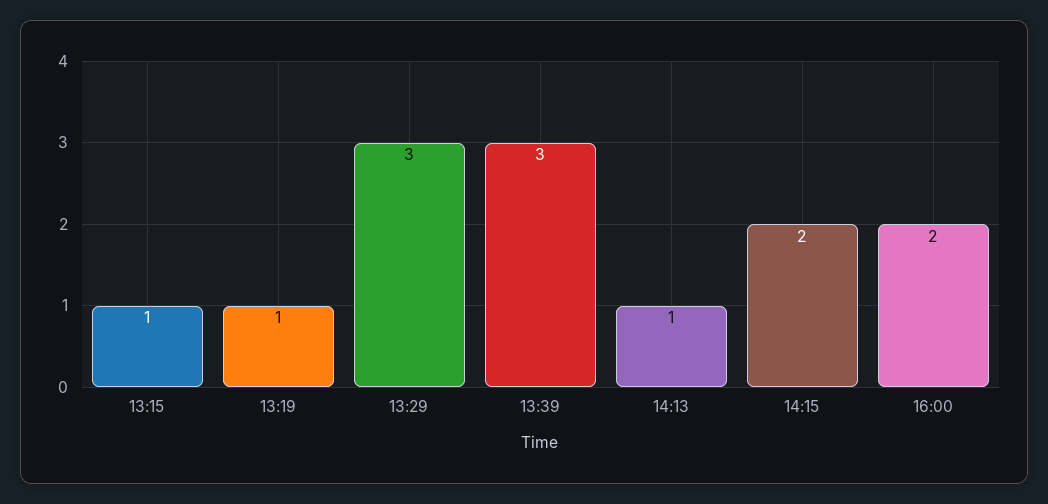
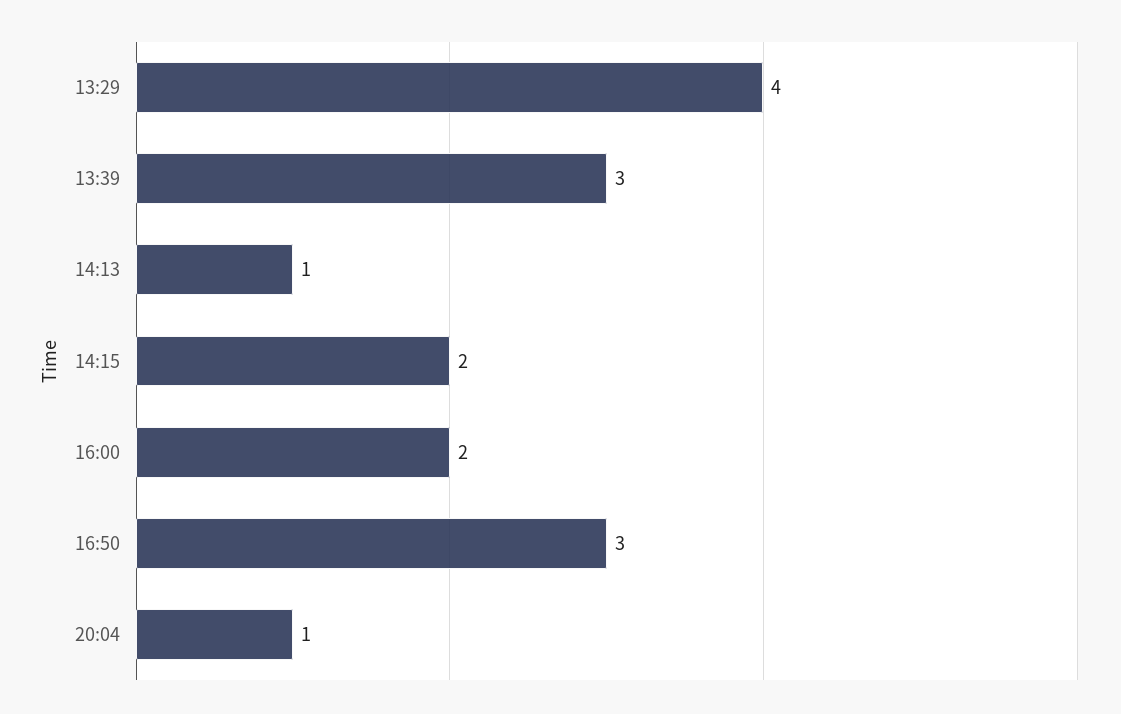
13:15: 1 -> none
13:19: 1 -> none
13:29: 3 -> 4
16:50: none -> 3
20:04: none -> 1

